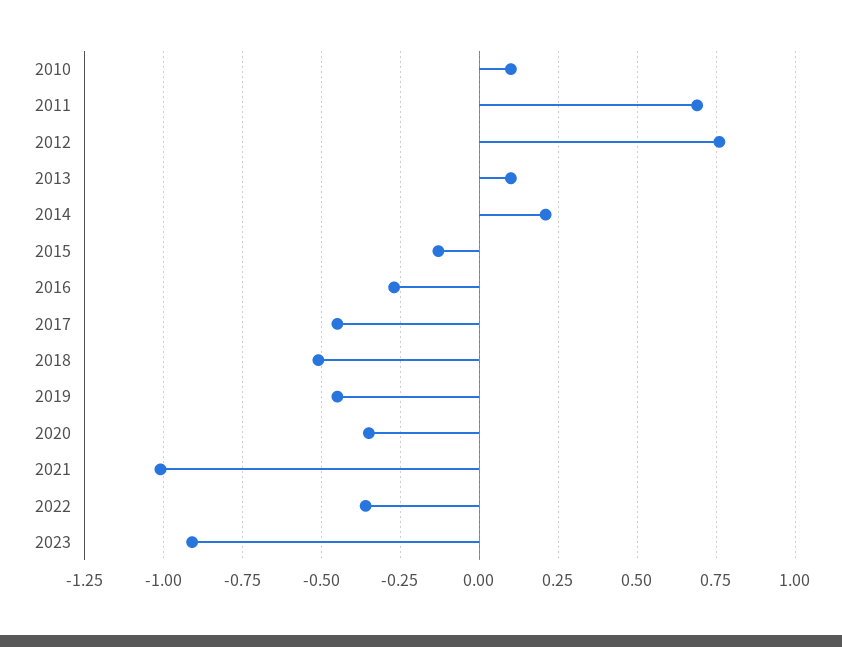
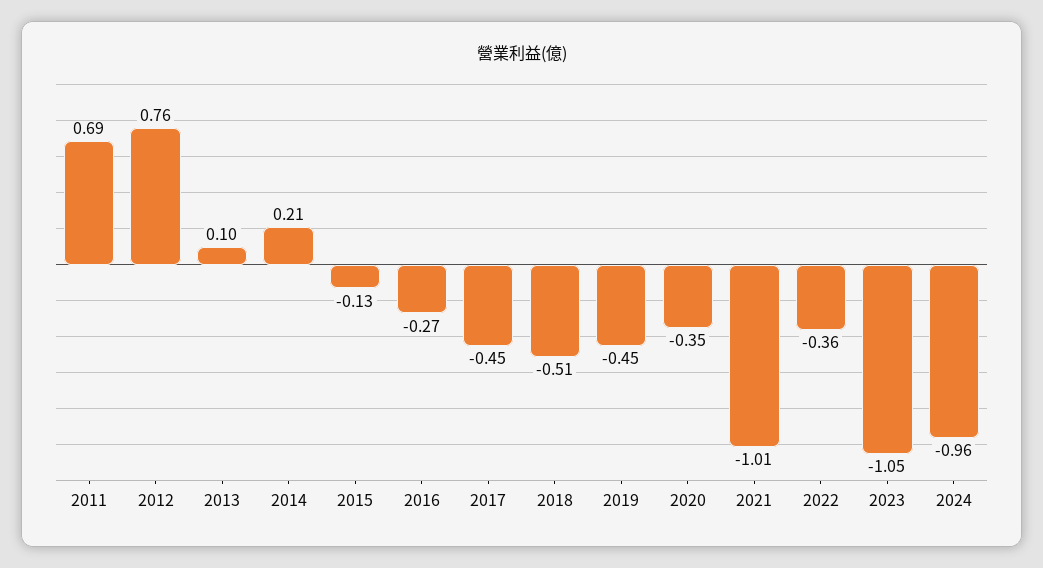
2010: 0.1 -> none
2023: -0.9 -> -1.05
2024: none -> -0.96

